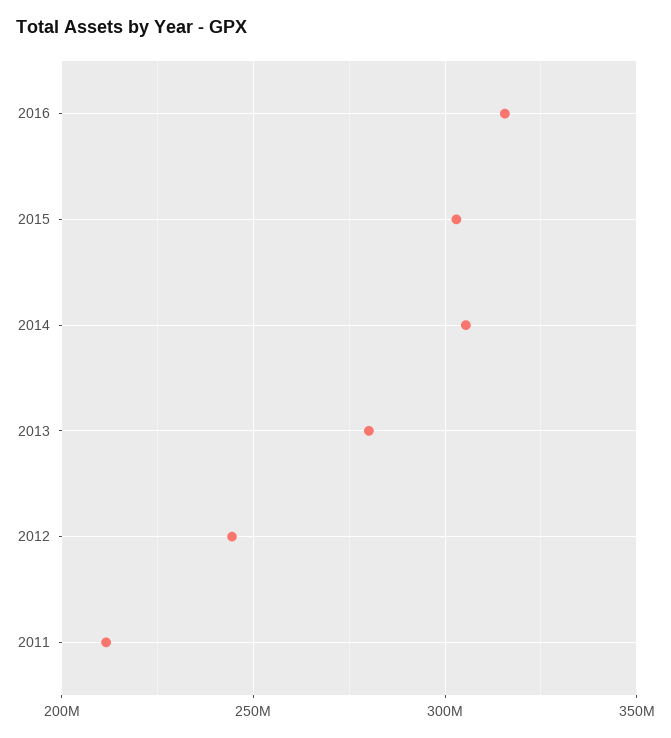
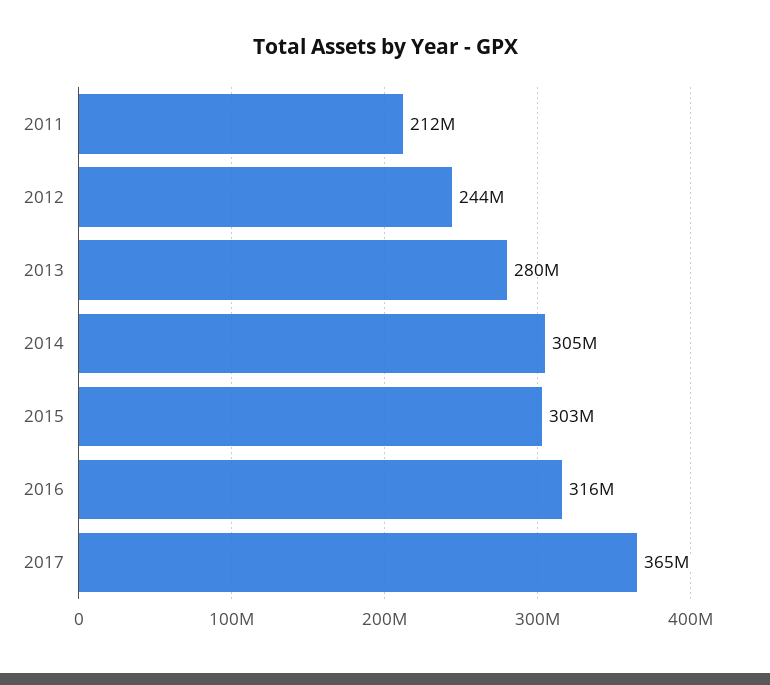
2017: none -> 365000000

